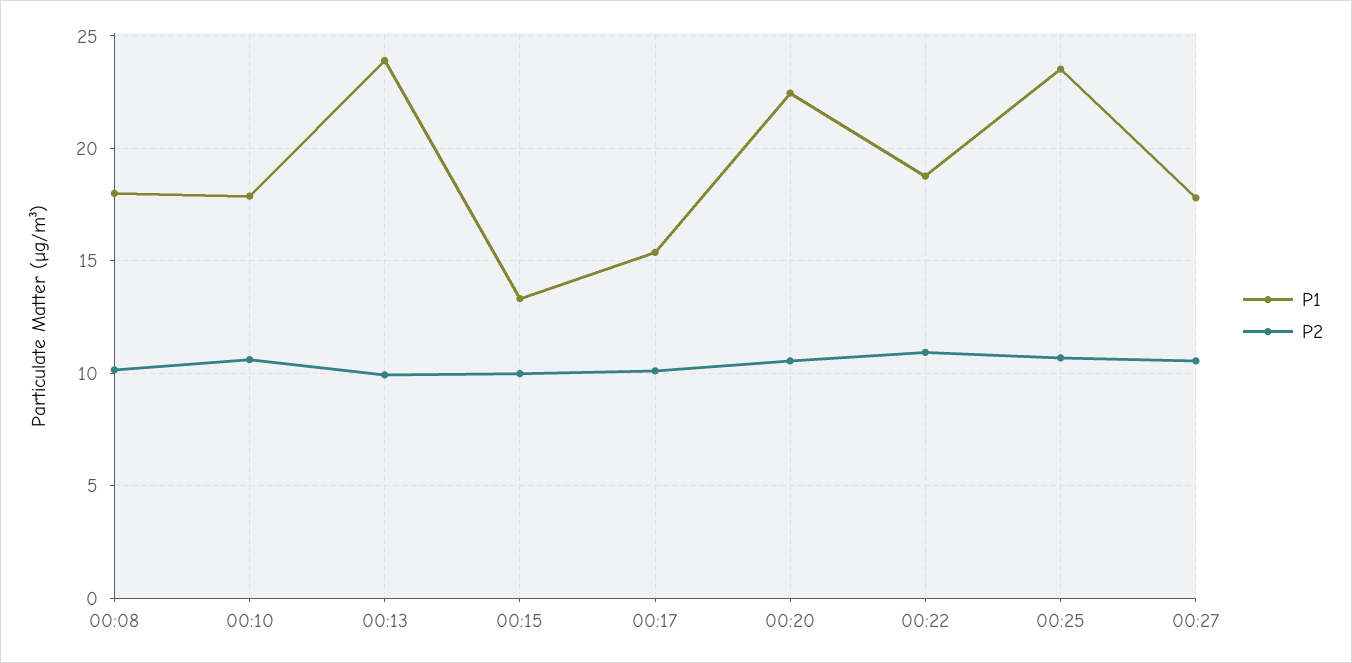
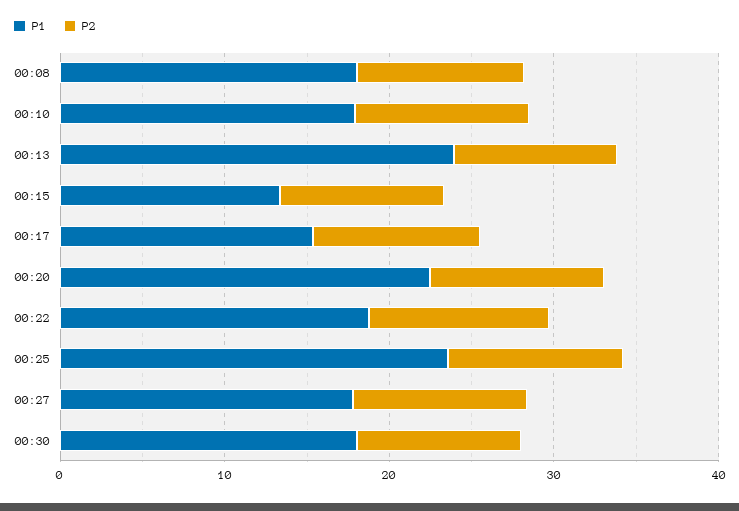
P1, 00:30: none -> 18
P2, 00:30: none -> 10

